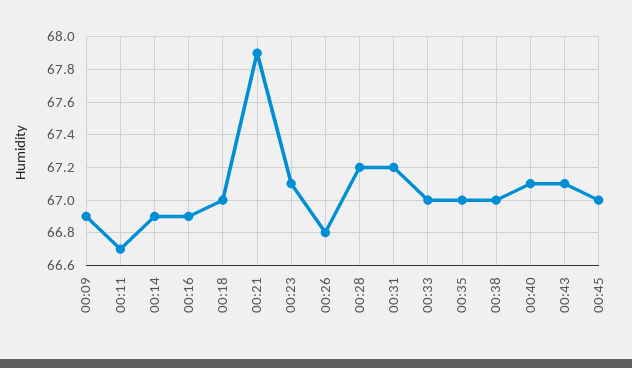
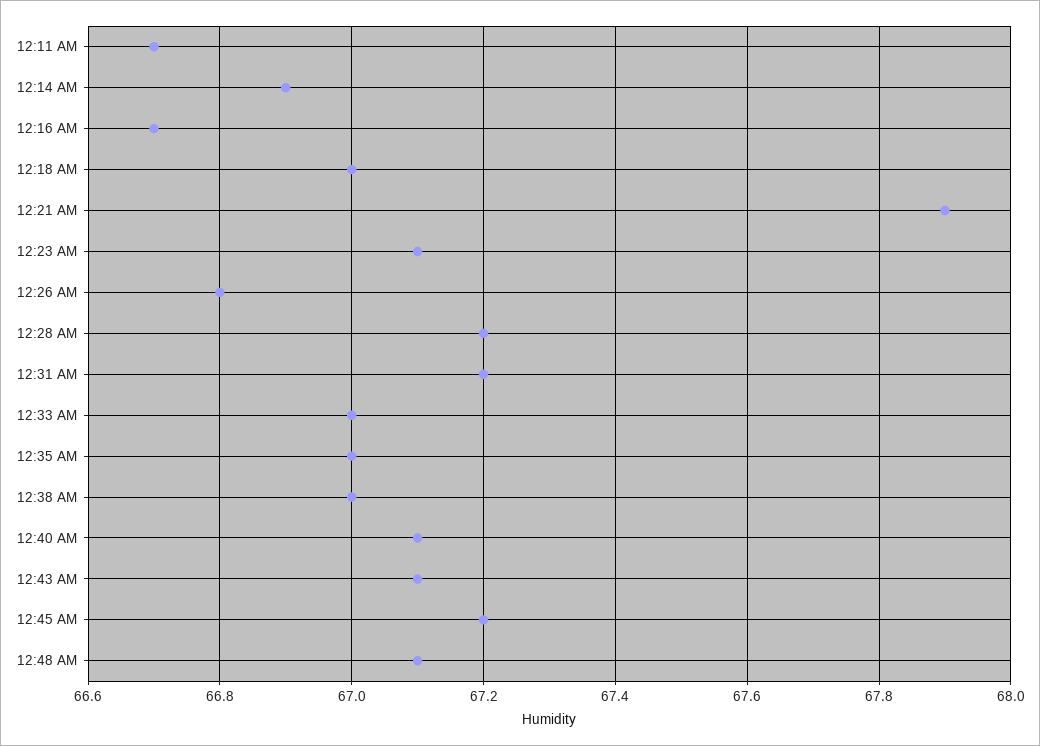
00:09: 66.9 -> none
00:16: 66.9 -> 66.7
00:45: 67 -> 67.2
12:48 AM: none -> 67.1

